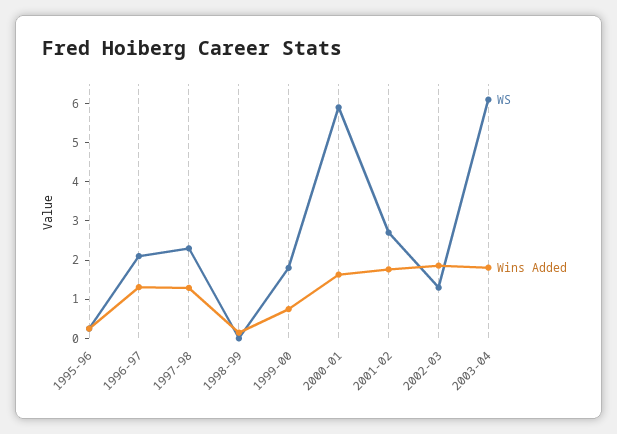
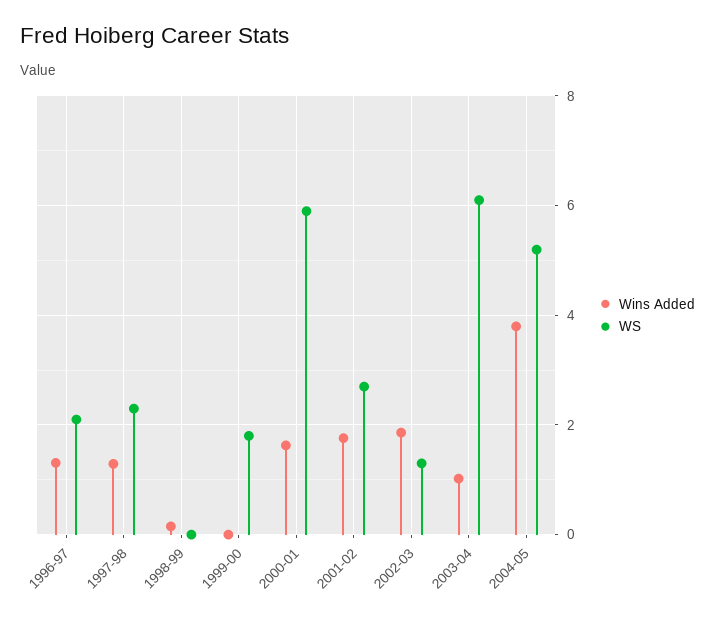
WS, 1995-96: 0.25 -> none
Wins Added, 1995-96: 0.25 -> none
Wins Added, 1999-00: 0.75 -> 0
Wins Added, 2003-04: 1.75 -> 1
Wins Added, 2004-05: none -> 3.8
WS, 2004-05: none -> 5.2

